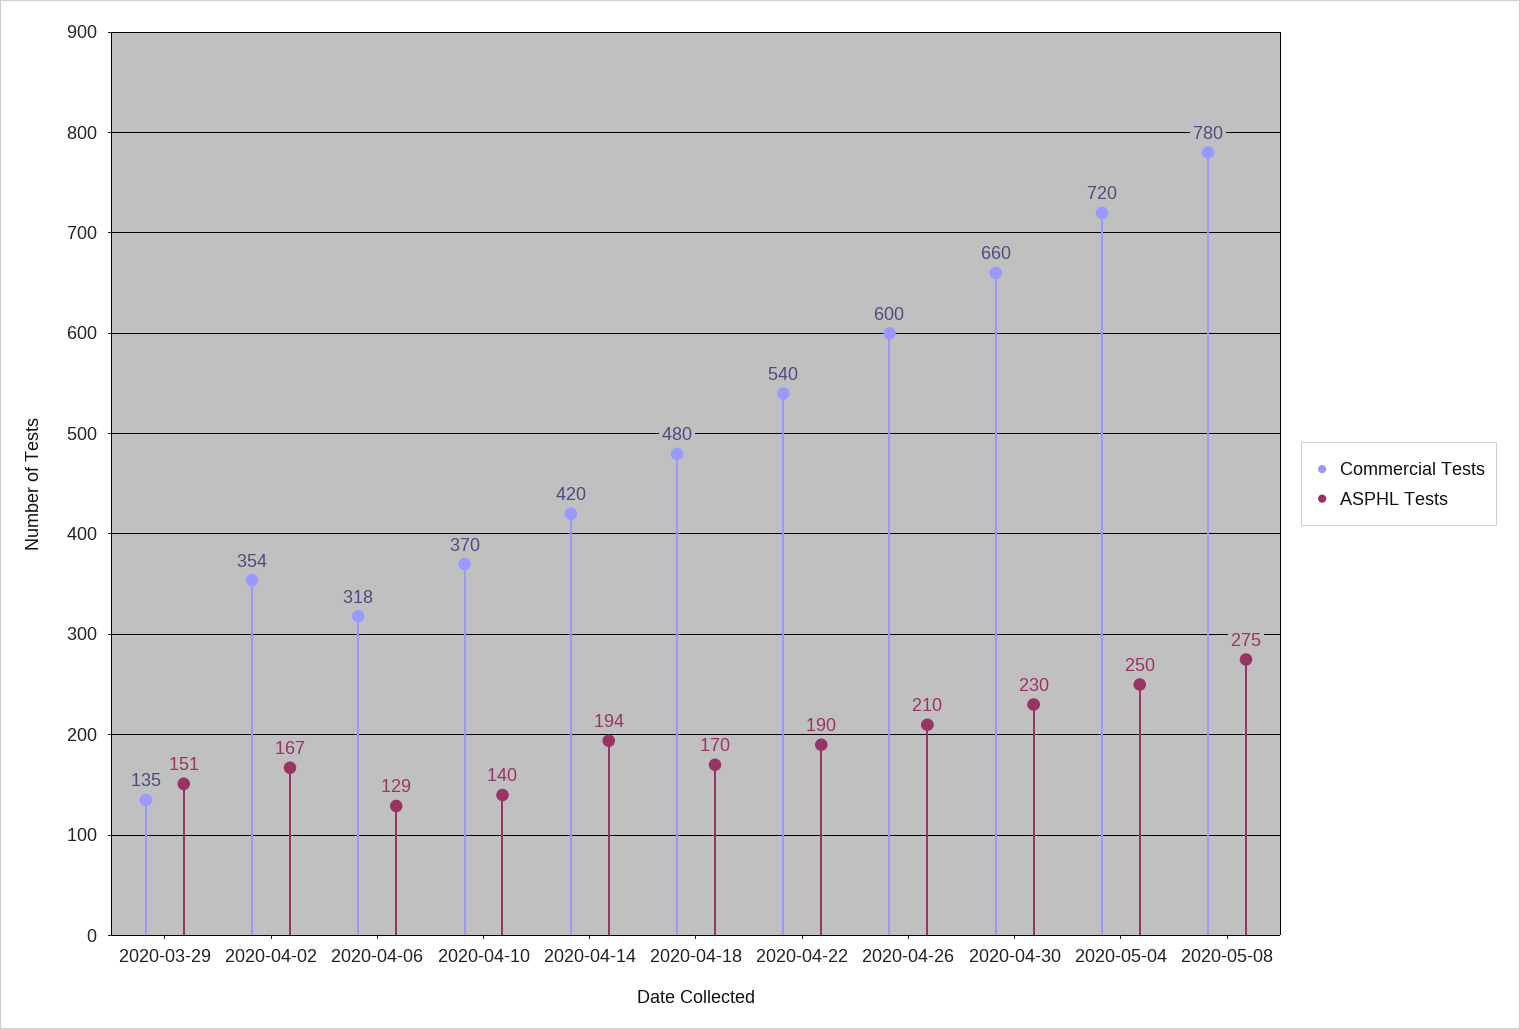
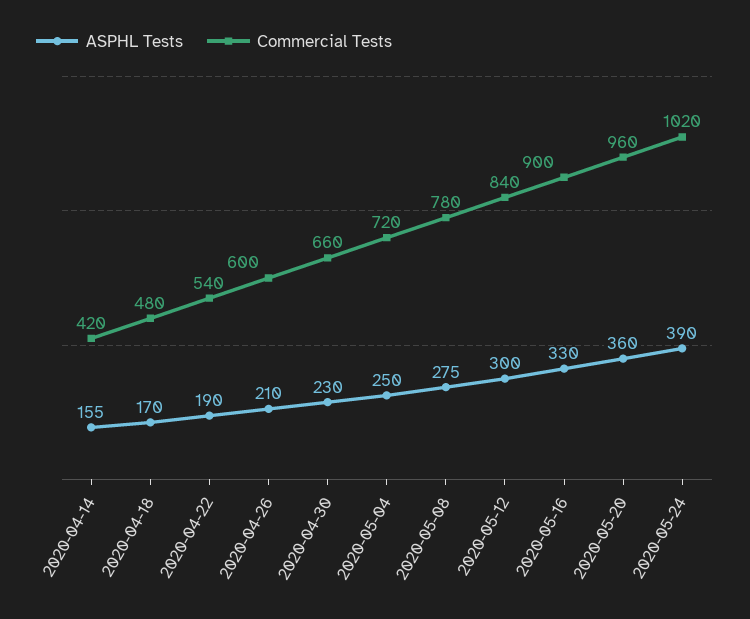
Commercial Tests, 2020-03-29: 135 -> none
ASPHL Tests, 2020-03-29: 151 -> none
Commercial Tests, 2020-04-02: 354 -> none
ASPHL Tests, 2020-04-02: 167 -> none
Commercial Tests, 2020-04-06: 318 -> none
ASPHL Tests, 2020-04-06: 129 -> none
Commercial Tests, 2020-04-10: 370 -> none
ASPHL Tests, 2020-04-10: 140 -> none
ASPHL Tests, 2020-04-14: 194 -> 155
ASPHL Tests, 2020-05-12: none -> 300
Commercial Tests, 2020-05-12: none -> 840
ASPHL Tests, 2020-05-16: none -> 330
Commercial Tests, 2020-05-16: none -> 900
ASPHL Tests, 2020-05-20: none -> 360
Commercial Tests, 2020-05-20: none -> 960
ASPHL Tests, 2020-05-24: none -> 390
Commercial Tests, 2020-05-24: none -> 1020

